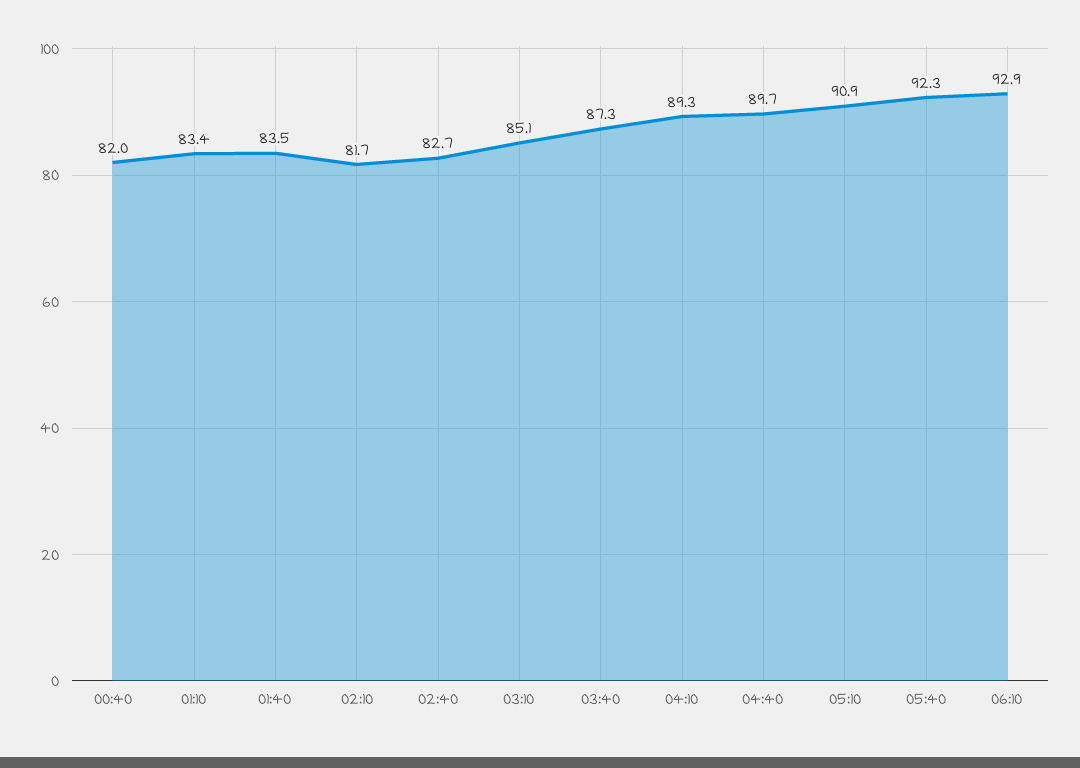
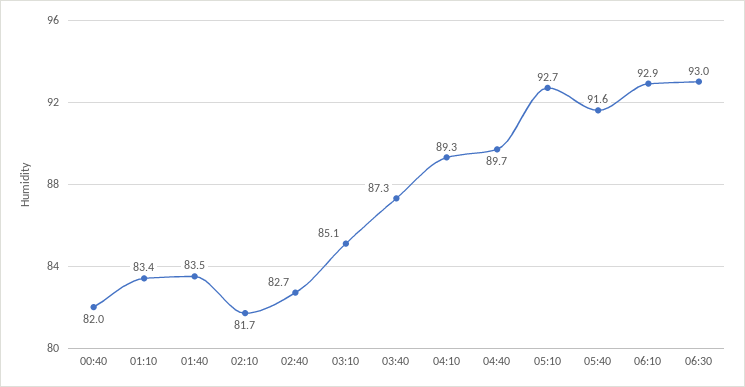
05:10: 90.9 -> 92.7
05:40: 92.3 -> 91.6
06:30: none -> 93

